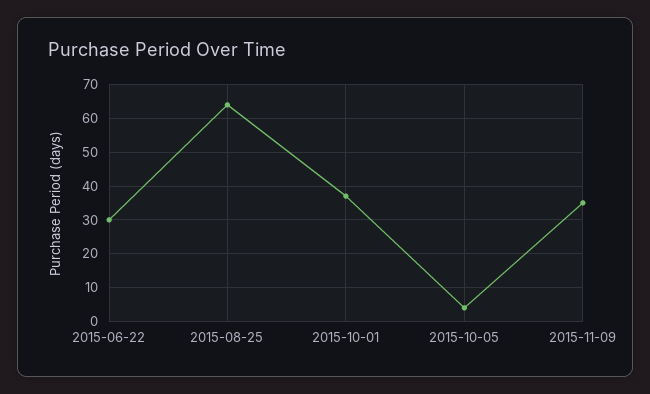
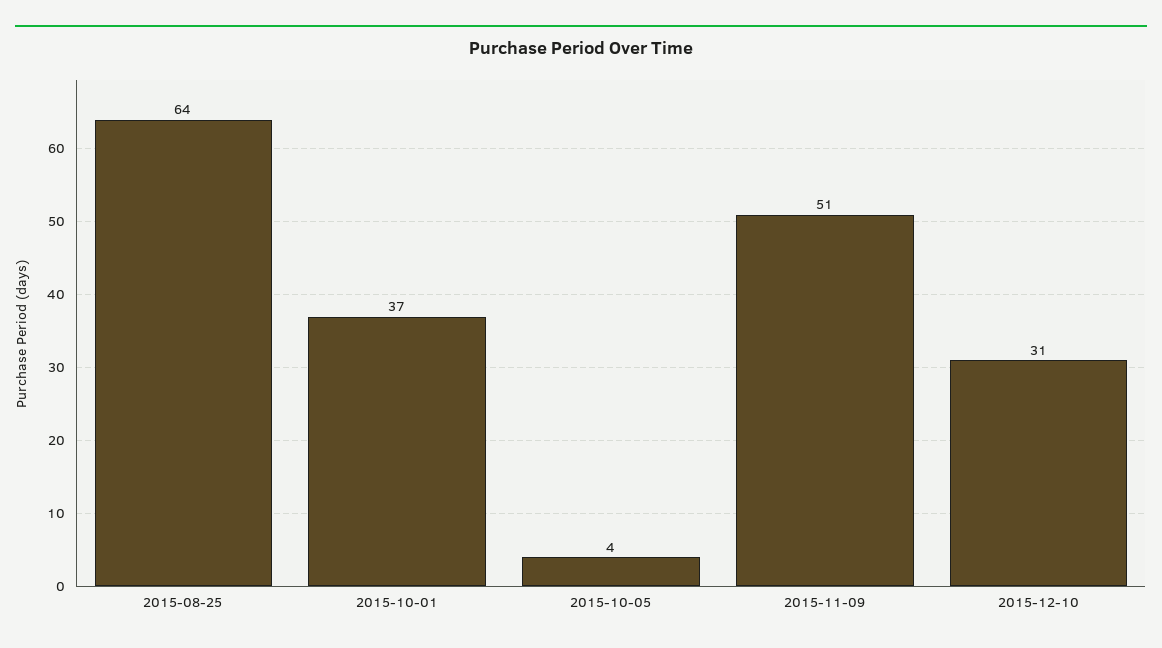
2015-06-22: 30 -> none
2015-11-09: 35 -> 51
2015-12-10: none -> 31

